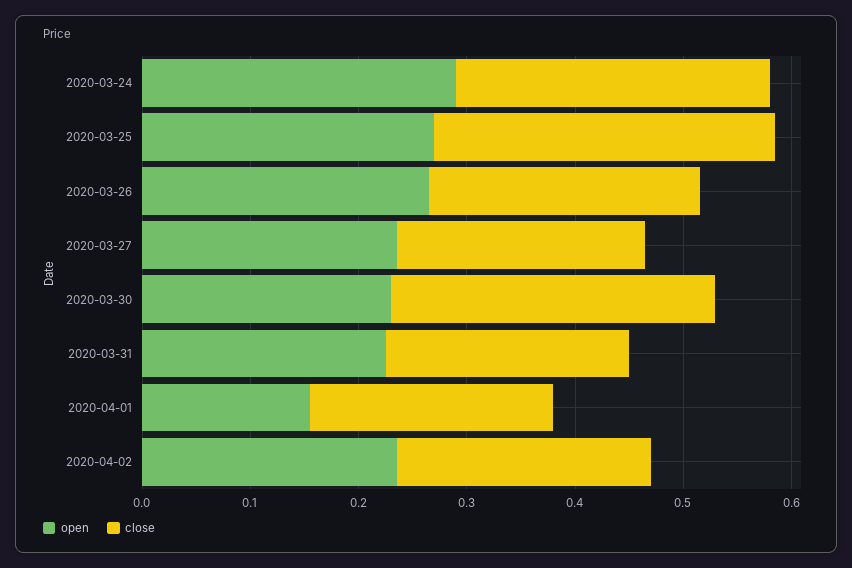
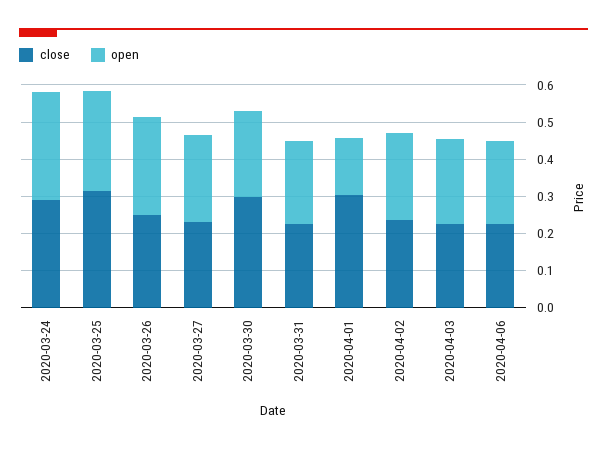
close, 2020-04-01: 0.22 -> 0.3
close, 2020-04-03: none -> 0.225
open, 2020-04-03: none -> 0.225
close, 2020-04-06: none -> 0.225
open, 2020-04-06: none -> 0.225

